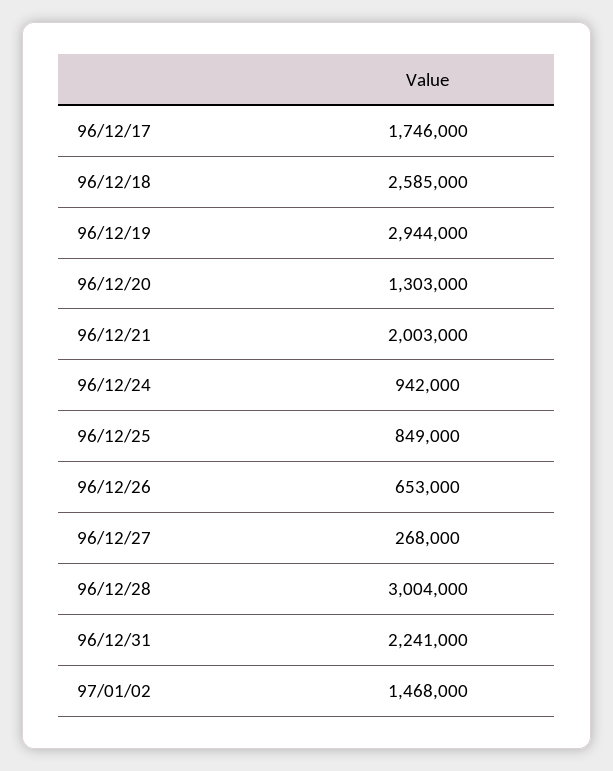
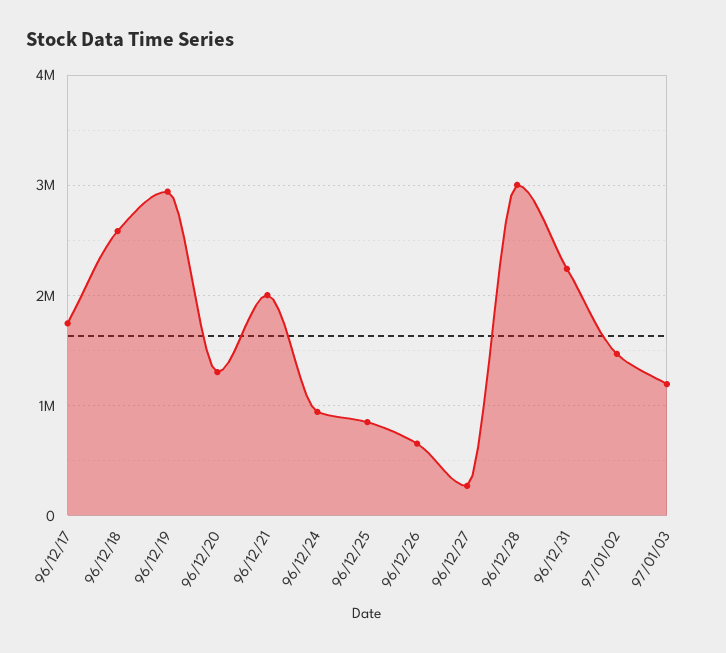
97/01/03: none -> 1200000

